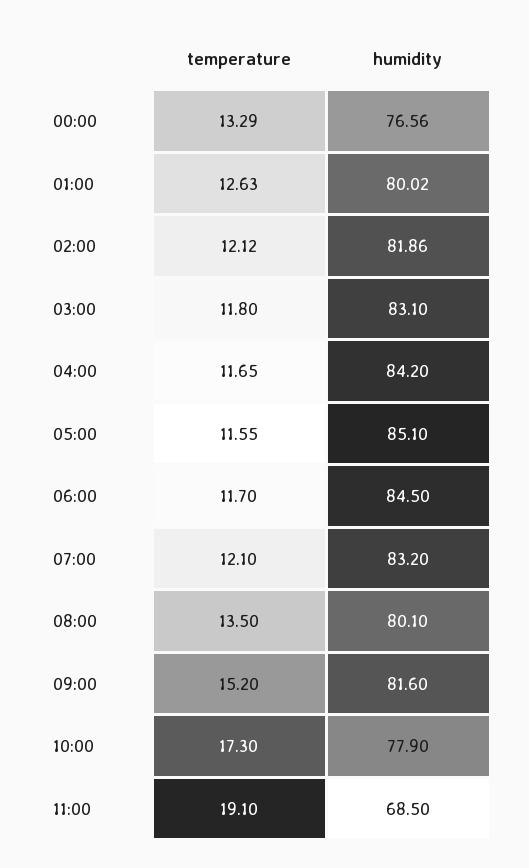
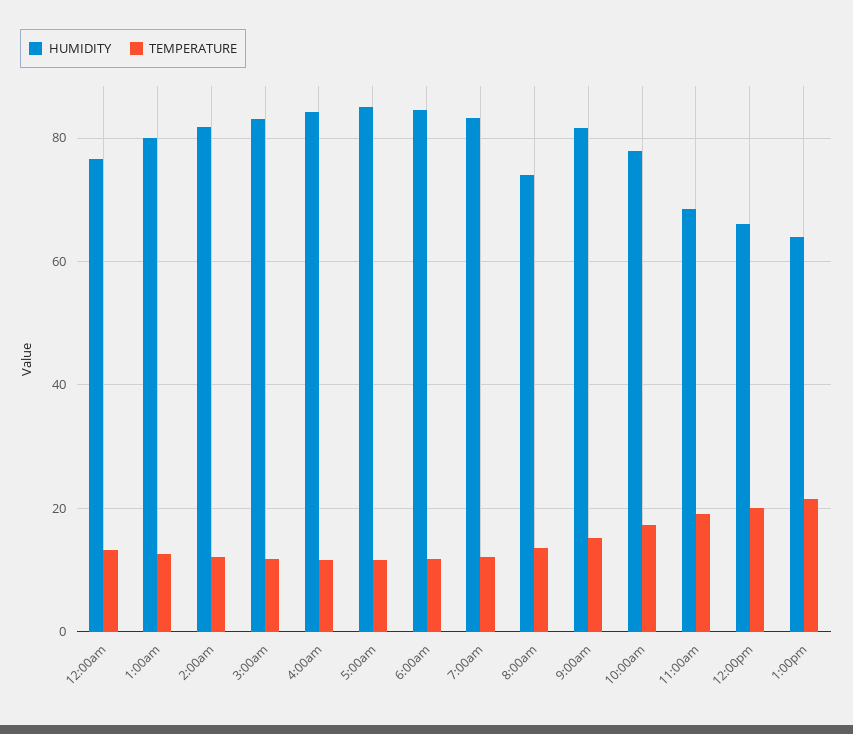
humidity, 08:00: 80.1 -> 74
humidity, 12:00pm: none -> 66
temperature, 12:00pm: none -> 20
humidity, 1:00pm: none -> 64
temperature, 1:00pm: none -> 22

